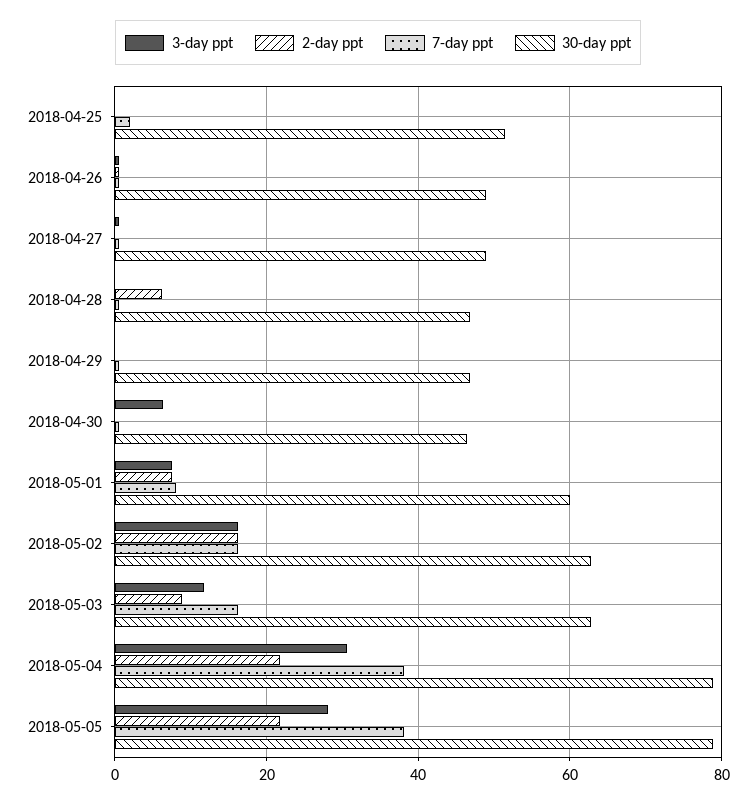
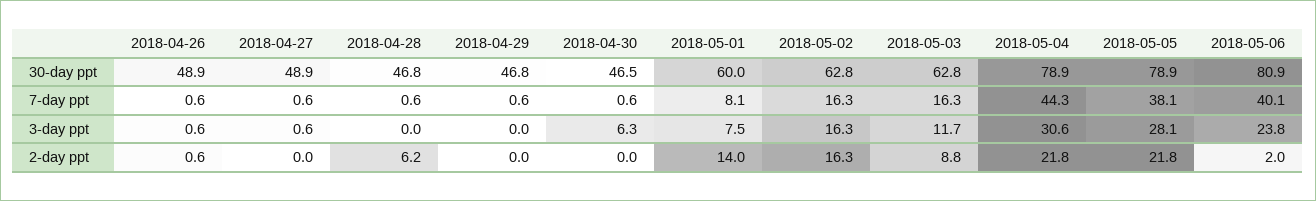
3-day ppt, 2018-04-25: 0 -> none
2-day ppt, 2018-04-25: 0 -> none
7-day ppt, 2018-04-25: 2 -> none
30-day ppt, 2018-04-25: 52 -> none
2-day ppt, 2018-05-01: 8 -> 14
7-day ppt, 2018-05-04: 38 -> 44.3
30-day ppt, 2018-05-06: none -> 80.9
7-day ppt, 2018-05-06: none -> 40.1
3-day ppt, 2018-05-06: none -> 23.8
2-day ppt, 2018-05-06: none -> 2

